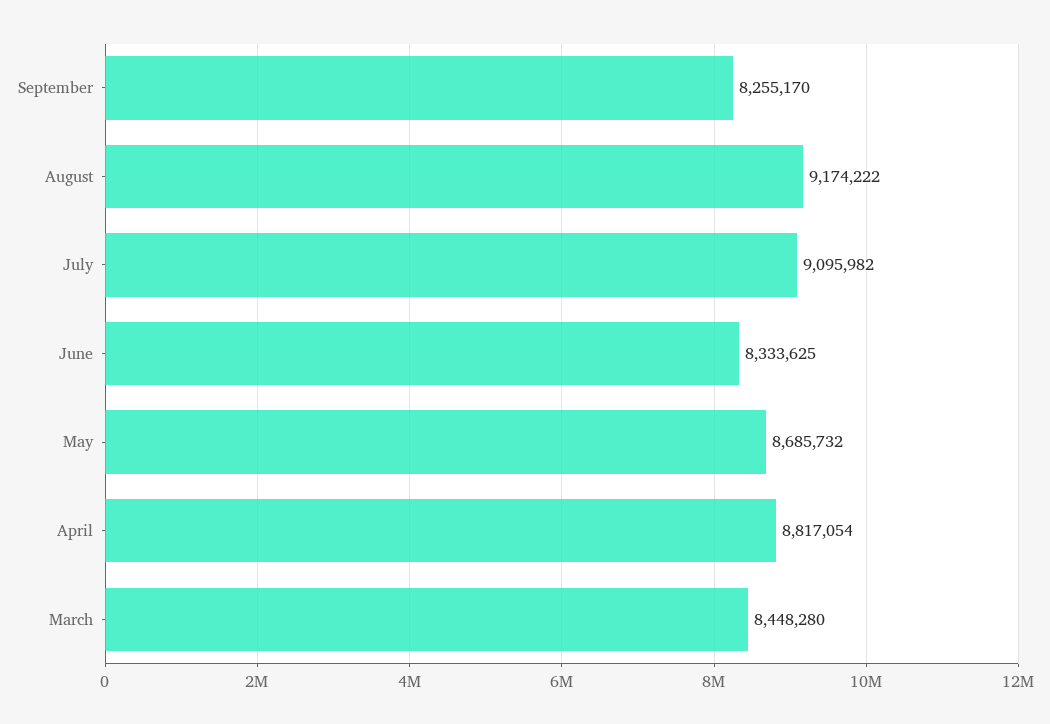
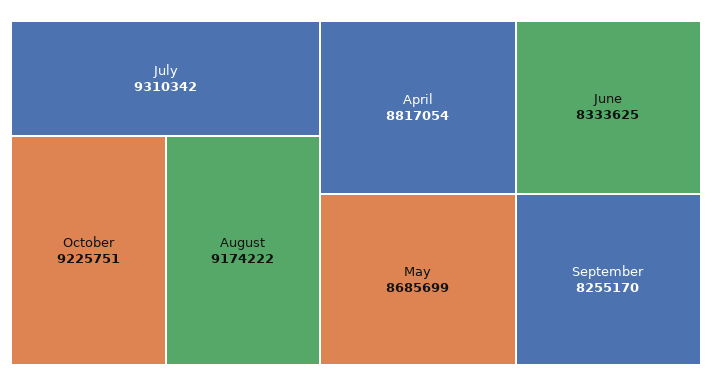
July: 9095982 -> 9310342
May: 8685732 -> 8685699
March: 8448280 -> none
October: none -> 9225751

